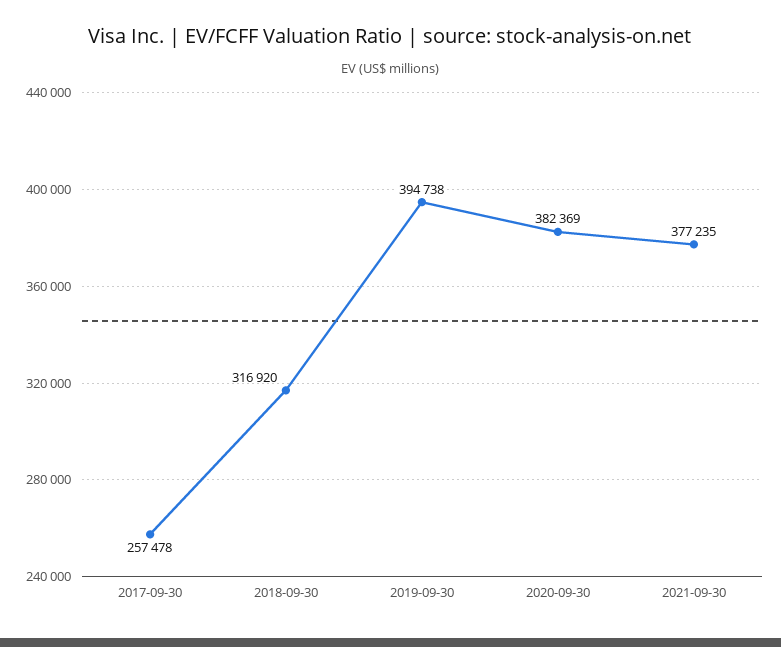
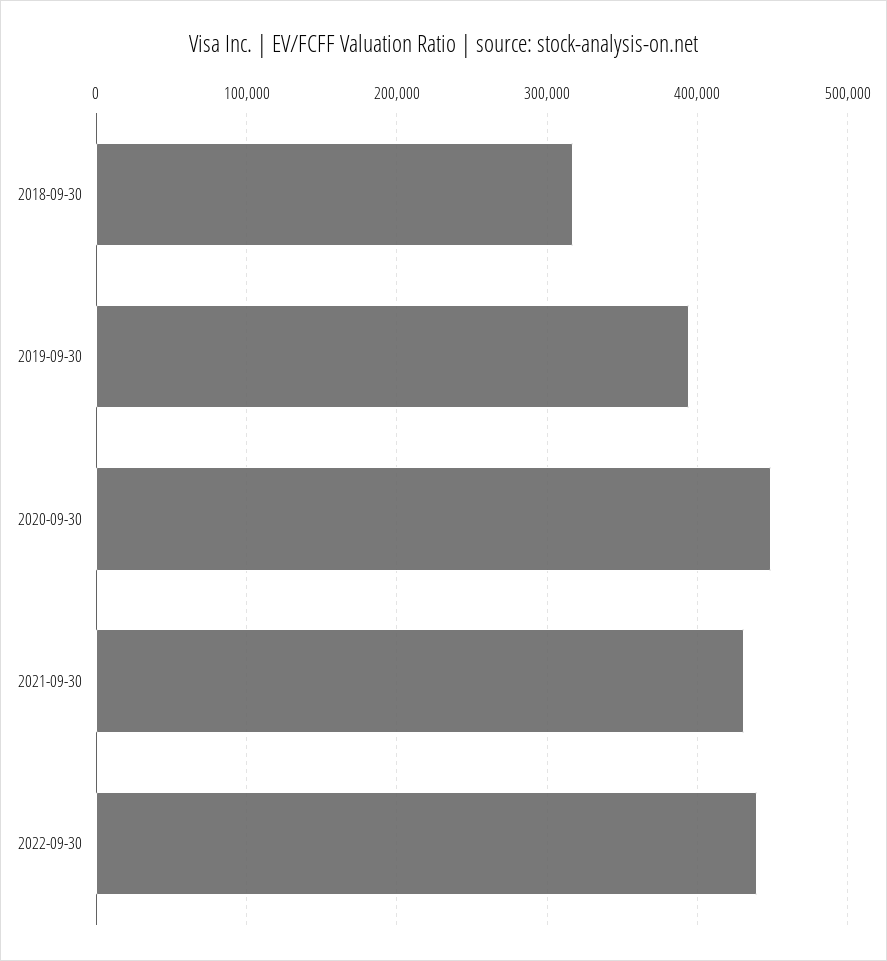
2017-09-30: 257478 -> none
2020-09-30: 382369 -> 450000
2021-09-30: 377235 -> 430000
2022-09-30: none -> 440000

